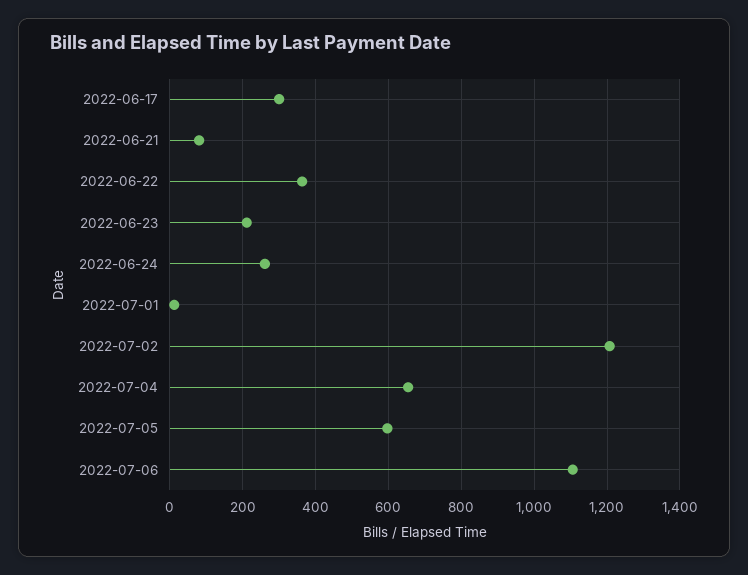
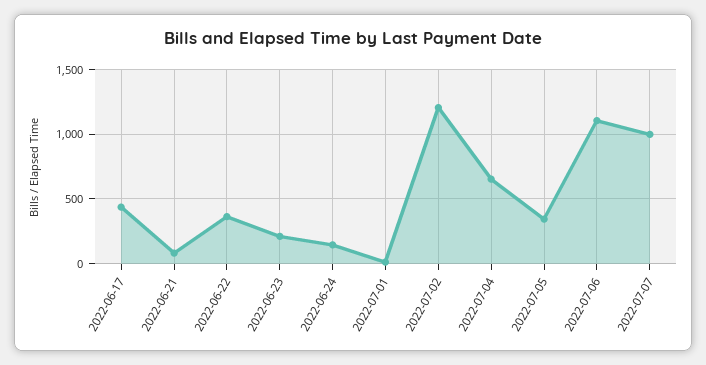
2022-06-17: 300 -> 450
2022-06-24: 260 -> 150
2022-07-05: 600 -> 350
2022-07-07: none -> 1000

